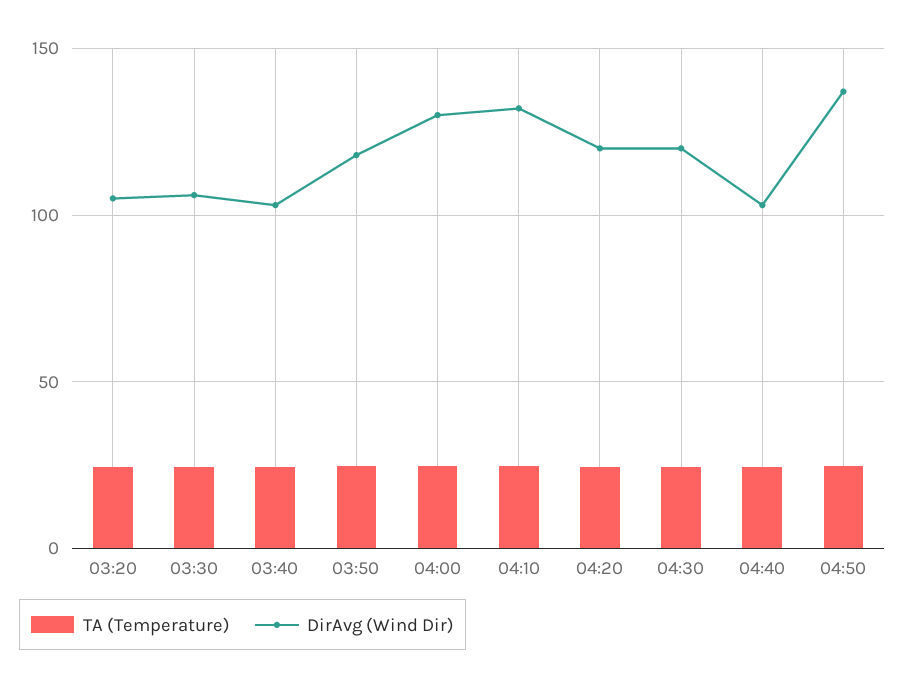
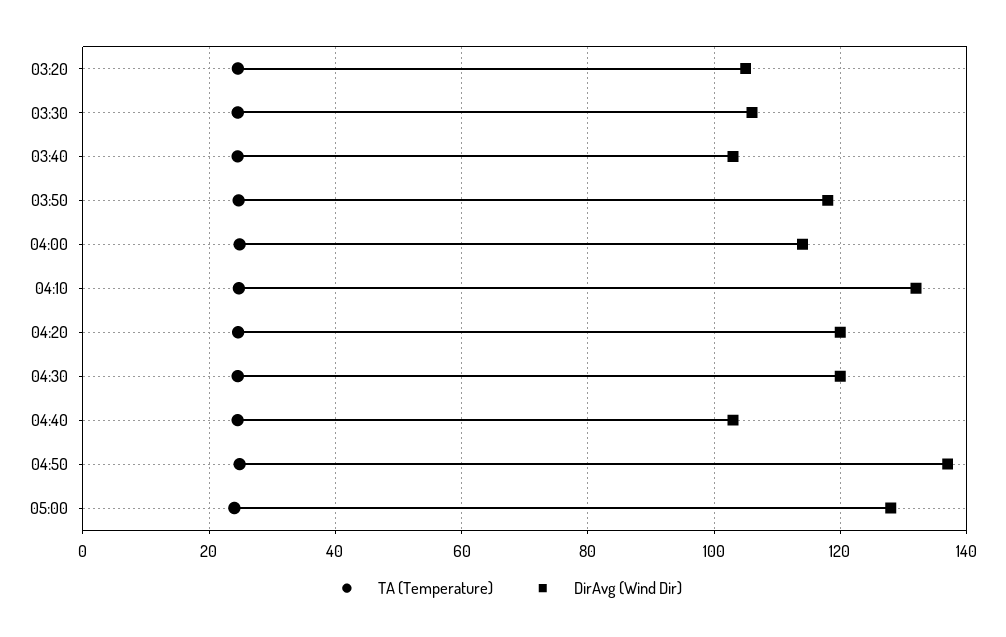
DirAvg (Wind Dir), 04:00: 130 -> 114
TA (Temperature), 05:00: none -> 24
DirAvg (Wind Dir), 05:00: none -> 128

